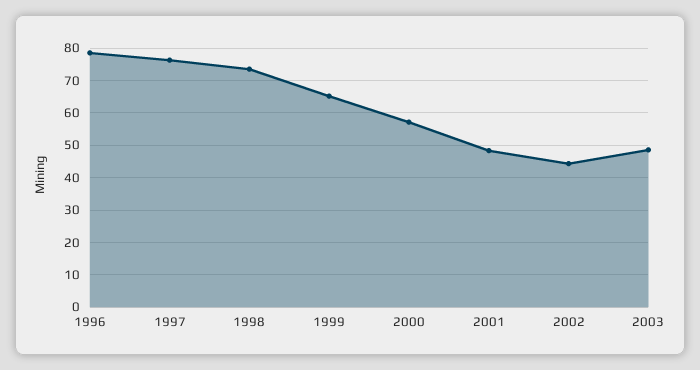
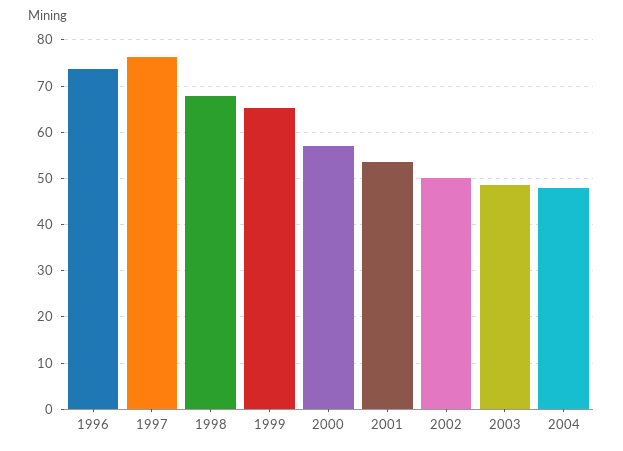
1996: 78 -> 74
1998: 74 -> 68
2001: 48 -> 54
2002: 44 -> 50
2004: none -> 48

